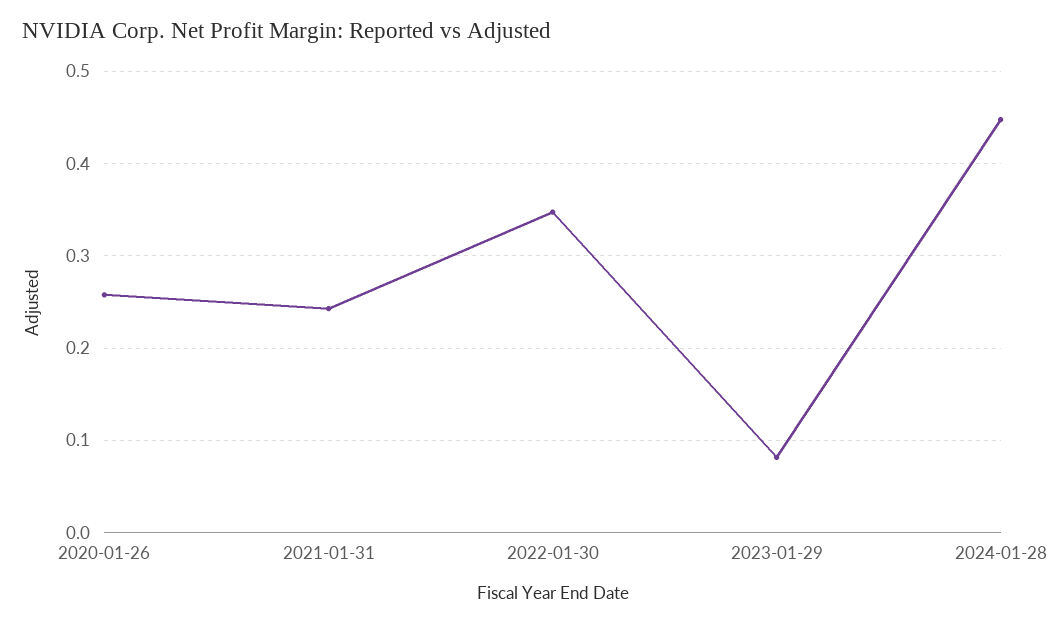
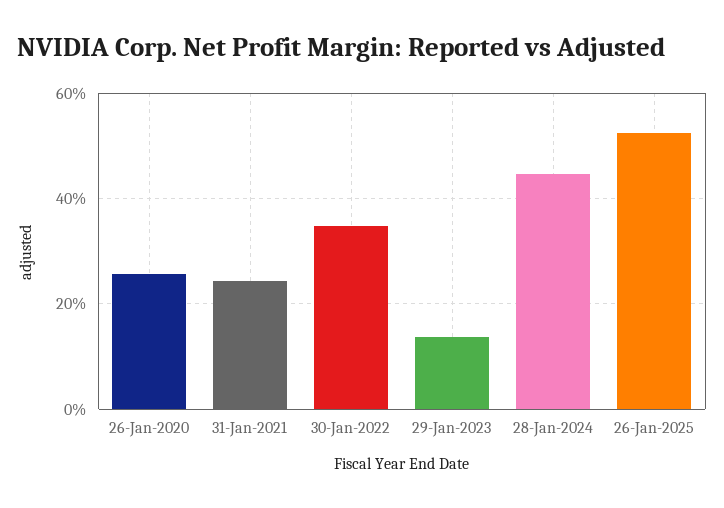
2023-01-29: 0.08 -> 0.14
26-Jan-2025: none -> 0.52

